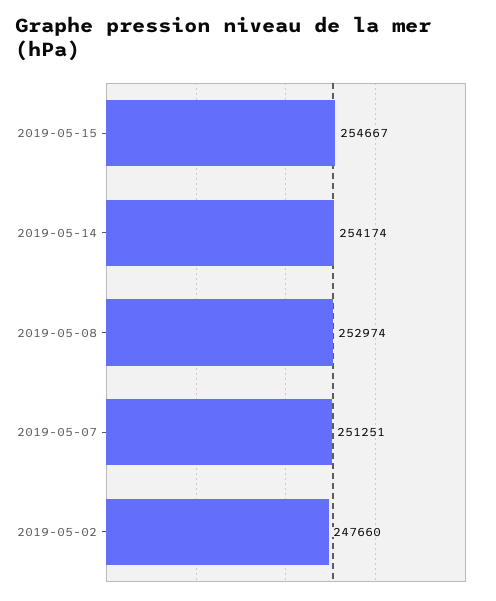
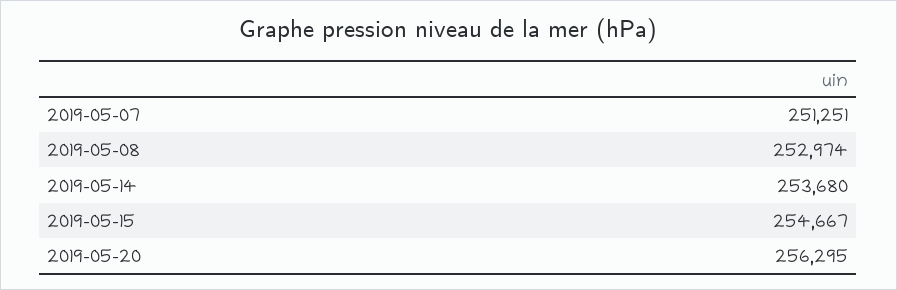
2019-05-14: 254174 -> 253680
2019-05-02: 247660 -> none
2019-05-20: none -> 256295

